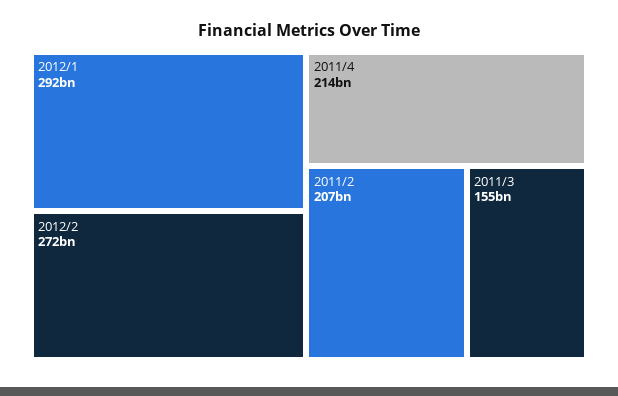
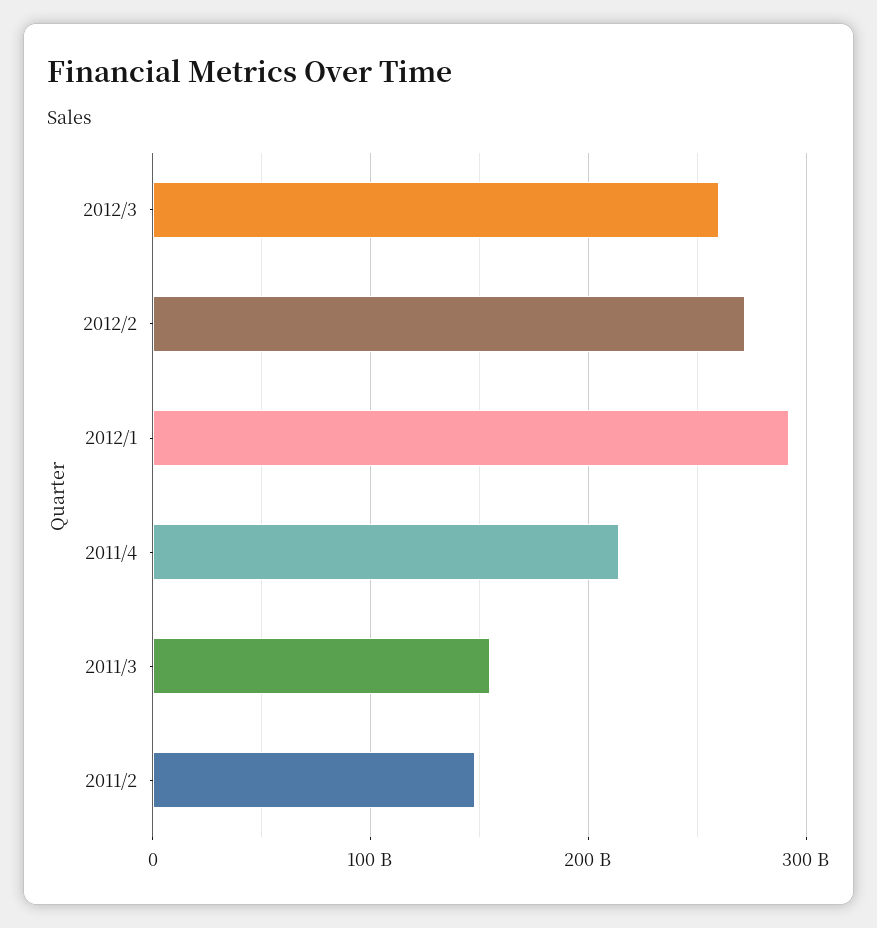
2011/2: 207000000000 -> 150000000000
2012/3: none -> 260000000000

